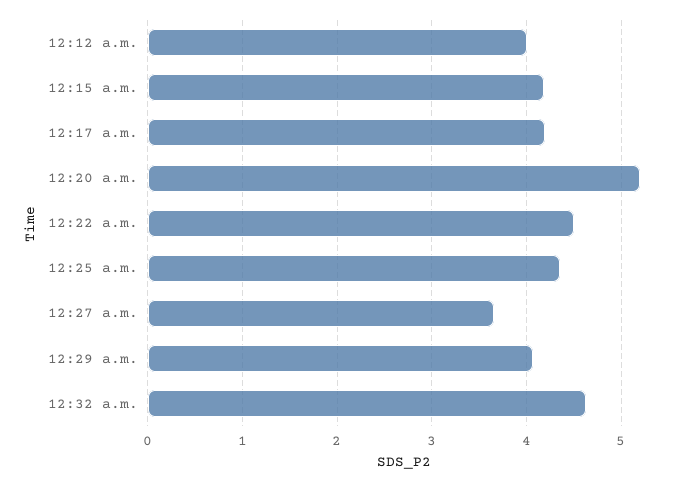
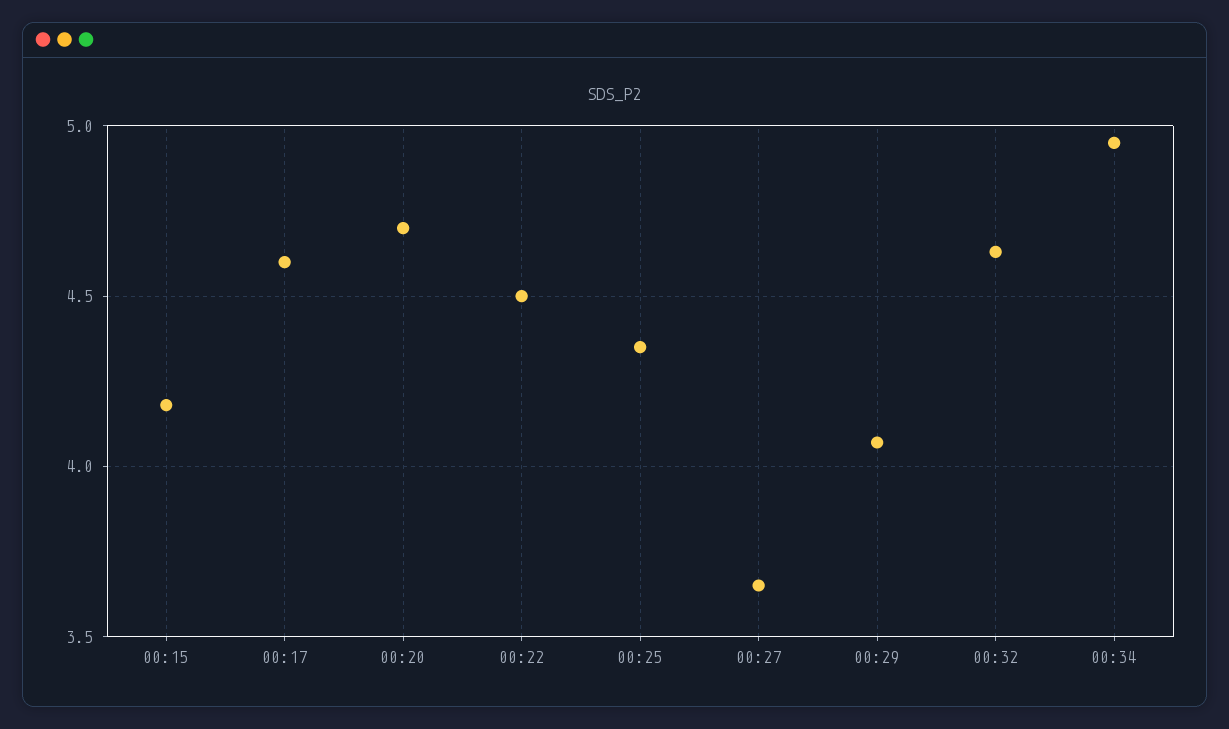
12:12 a.m.: 4 -> none
12:17 a.m.: 4.2 -> 4.6
12:20 a.m.: 5.2 -> 4.7
00:34: none -> 4.95

